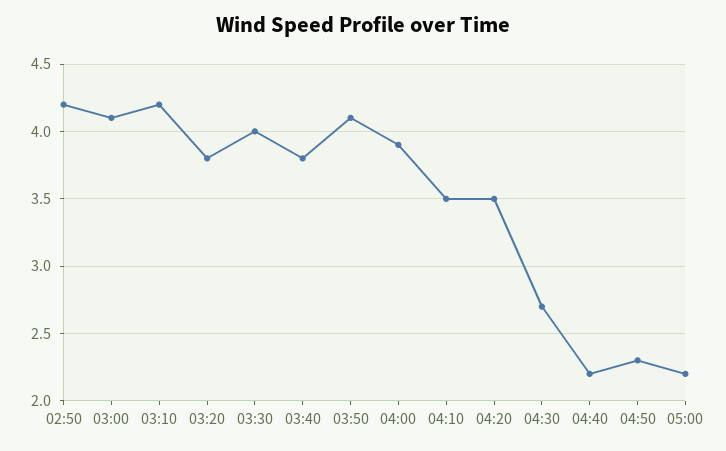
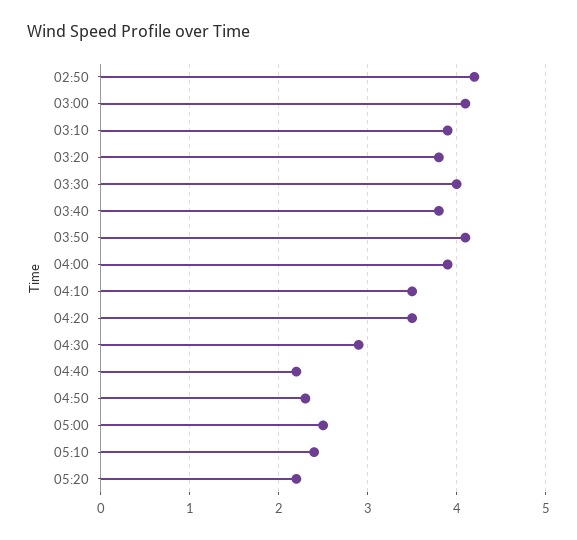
03:10: 4.2 -> 3.9
04:30: 2.7 -> 2.9
05:00: 2.2 -> 2.5
05:10: none -> 2.4
05:20: none -> 2.2

